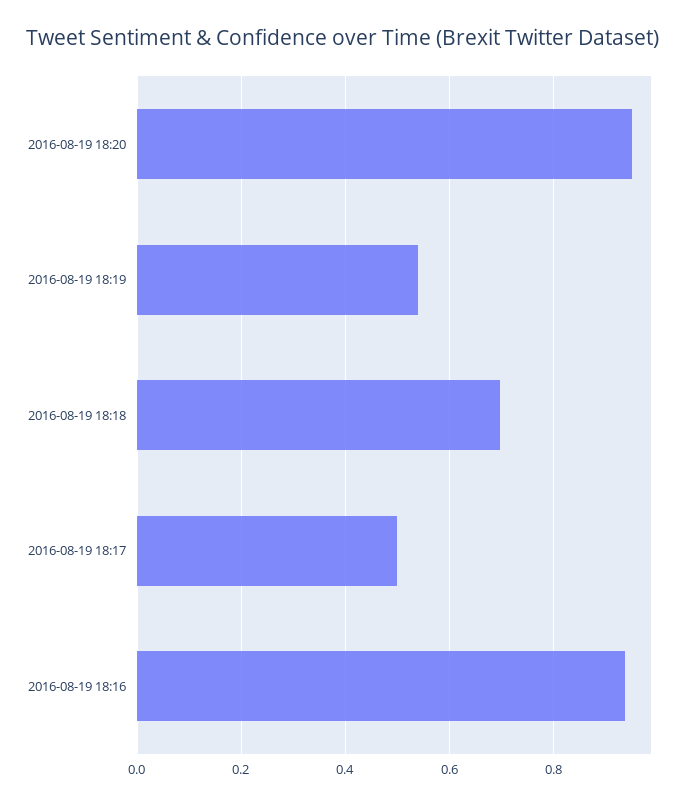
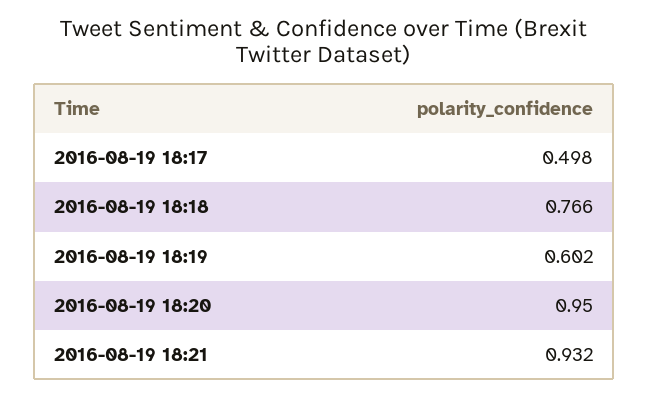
2016-08-19 18:19: 0.54 -> 0.602
2016-08-19 18:18: 0.7 -> 0.766
2016-08-19 18:16: 0.94 -> none
2016-08-19 18:21: none -> 0.932

